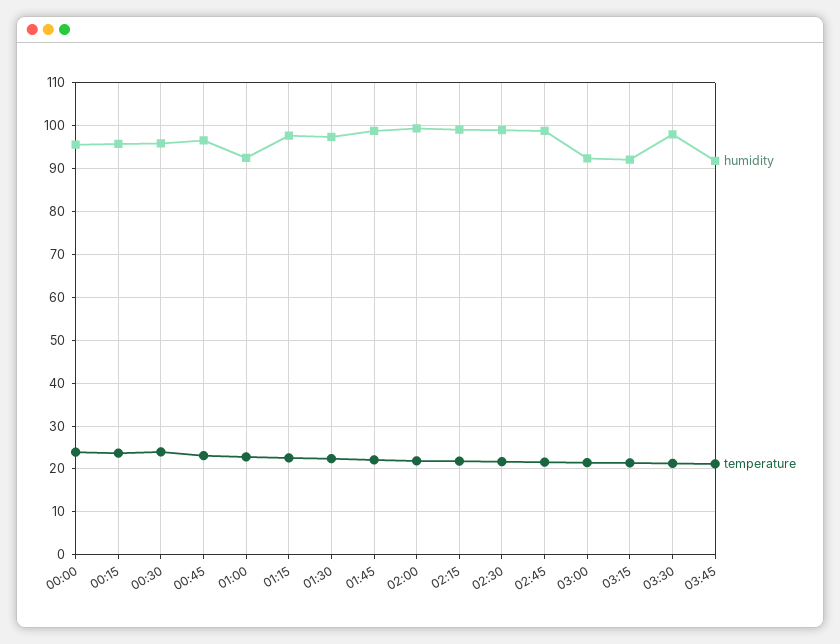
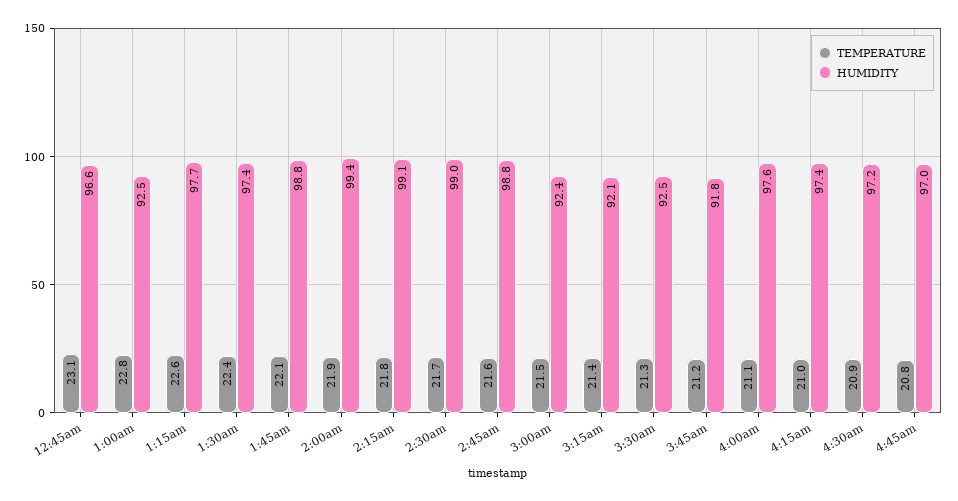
humidity, 00:00: 96 -> none
temperature, 00:00: 24 -> none
humidity, 00:15: 96 -> none
temperature, 00:15: 24 -> none
humidity, 00:30: 96 -> none
temperature, 00:30: 24 -> none
humidity, 03:30: 98 -> 92.5
temperature, 4:00am: none -> 21.1
humidity, 4:00am: none -> 97.6
temperature, 4:15am: none -> 21
humidity, 4:15am: none -> 97.4
temperature, 4:30am: none -> 20.9
humidity, 4:30am: none -> 97.2
temperature, 4:45am: none -> 20.8
humidity, 4:45am: none -> 97

